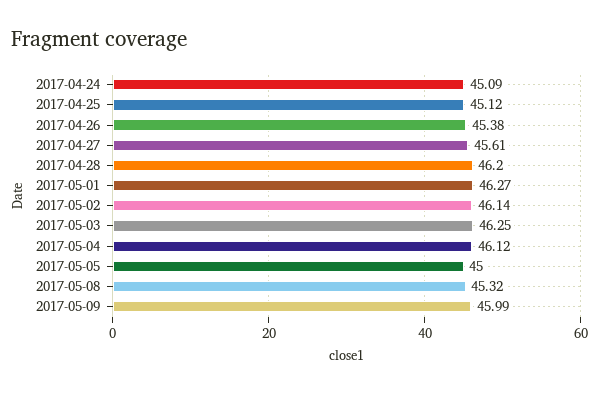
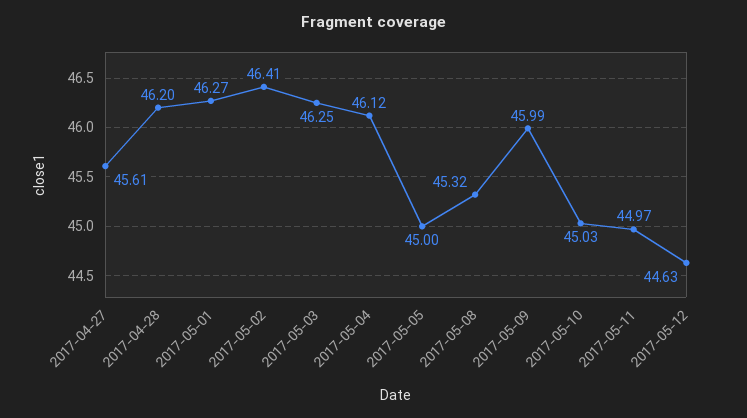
2017-04-24: 45.09 -> none
2017-04-25: 45.12 -> none
2017-04-26: 45.38 -> none
2017-05-02: 46.14 -> 46.41
2017-05-10: none -> 45.03
2017-05-11: none -> 44.97
2017-05-12: none -> 44.63

